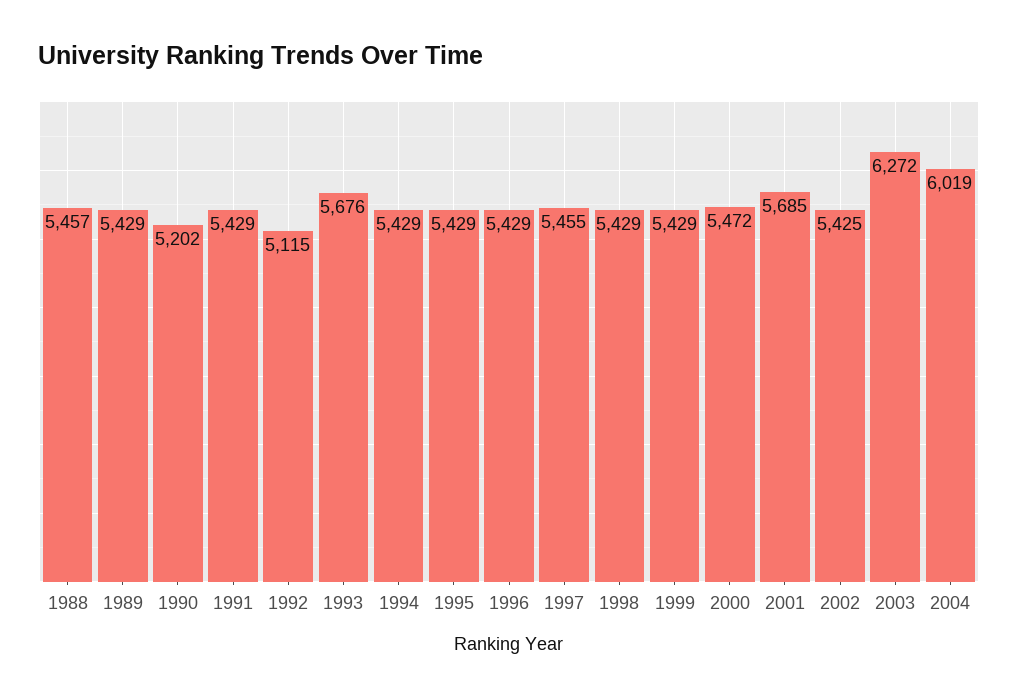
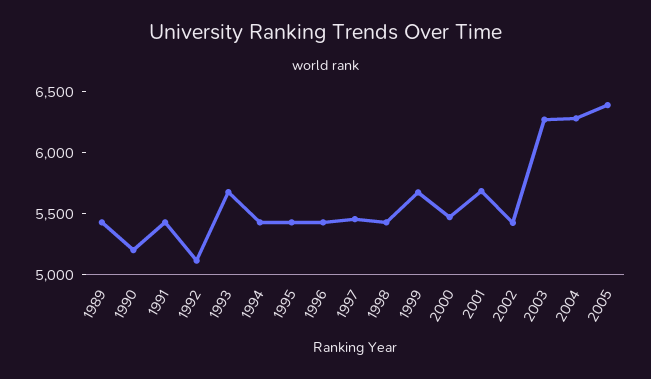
1988: 5457 -> none
1999: 5429 -> 5700
2004: 6019 -> 6300
2005: none -> 6400

